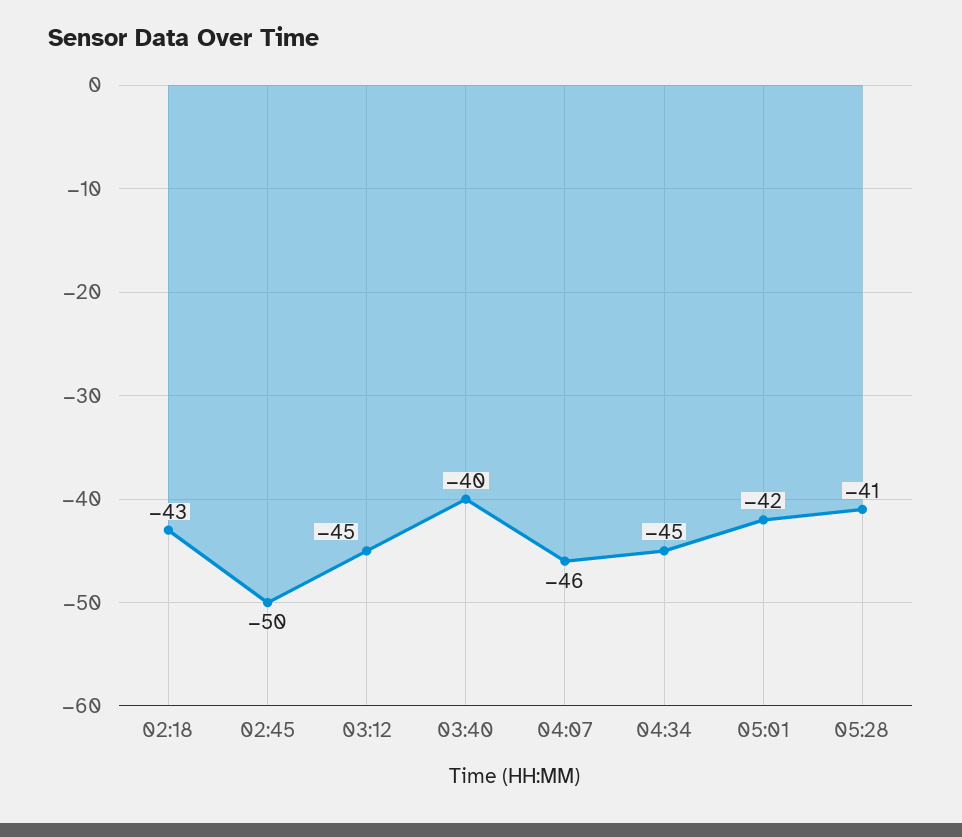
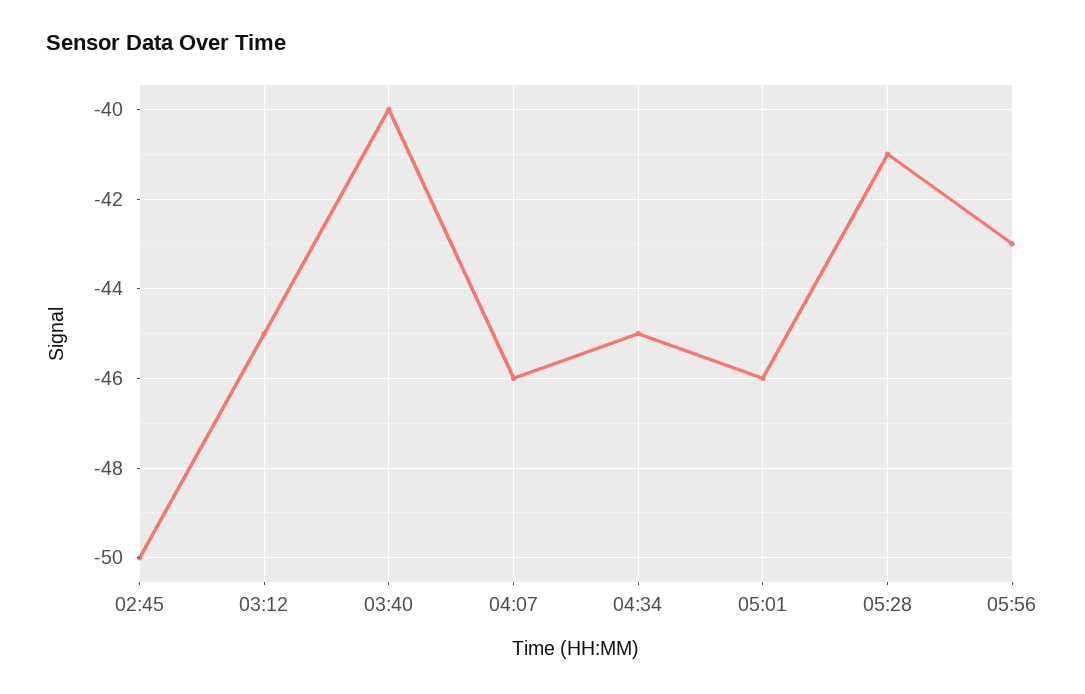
02:18: -43 -> none
05:01: -42 -> -46
05:56: none -> -43

